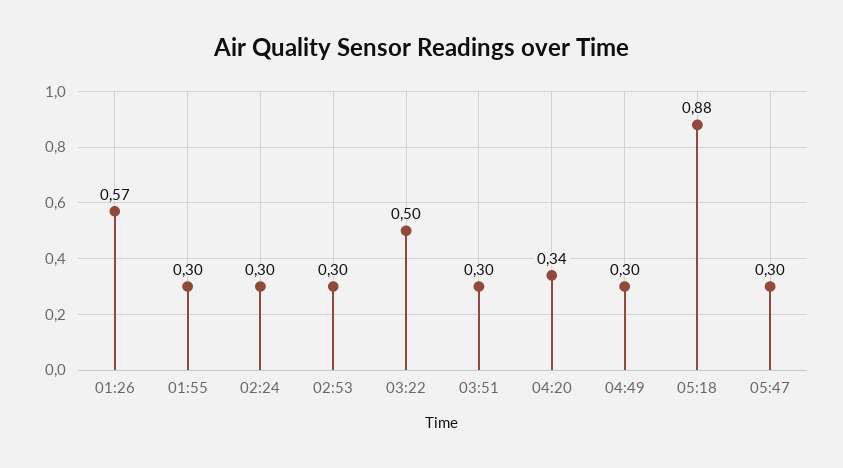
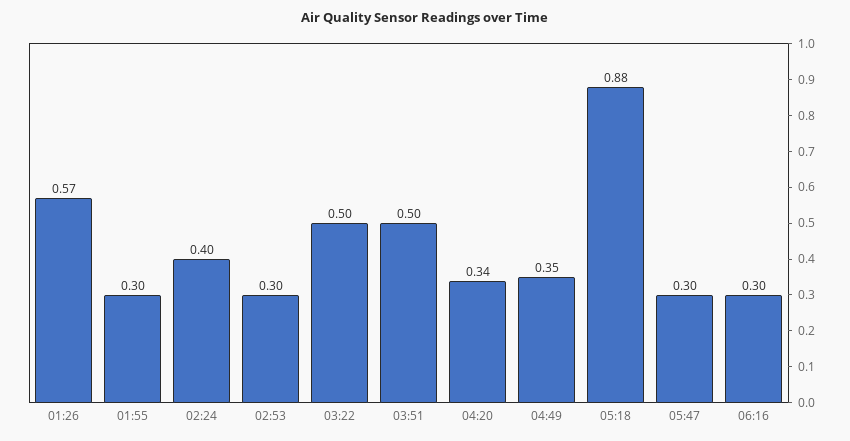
02:24: 0.3 -> 0.4
03:51: 0.3 -> 0.5
04:49: 0.3 -> 0.35
06:16: none -> 0.3

